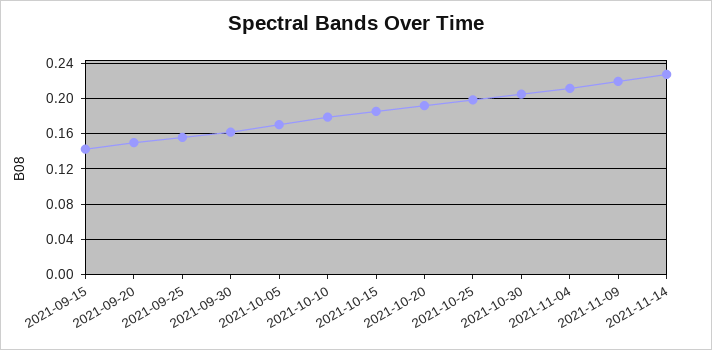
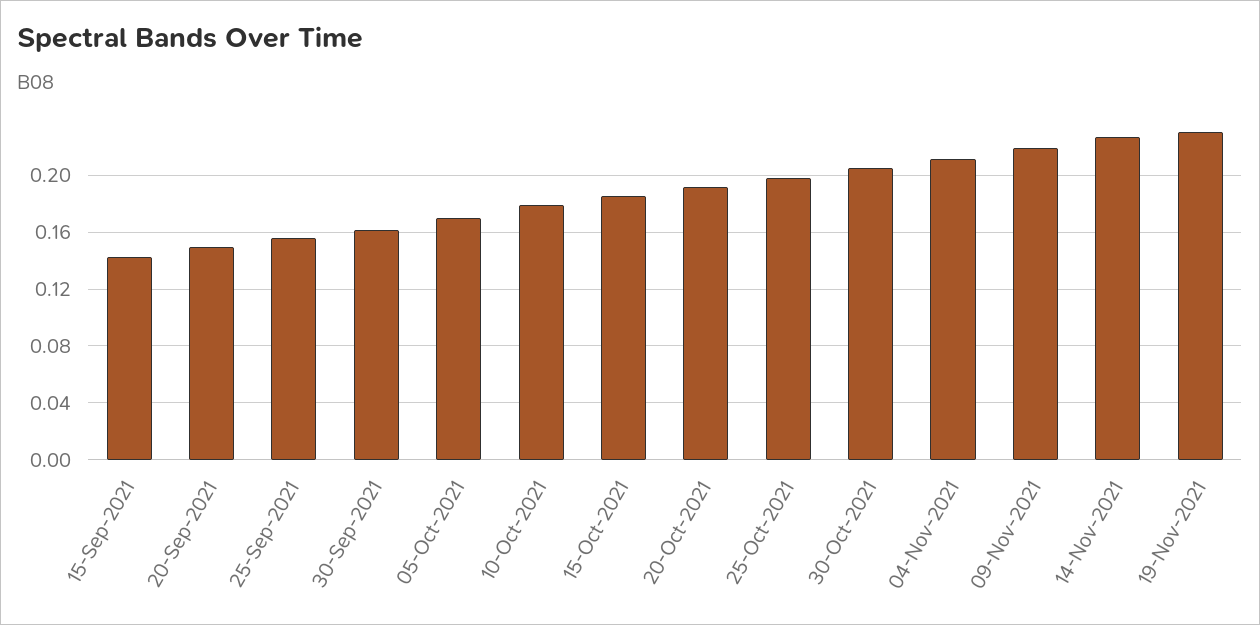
19-Nov-2021: none -> 0.23

